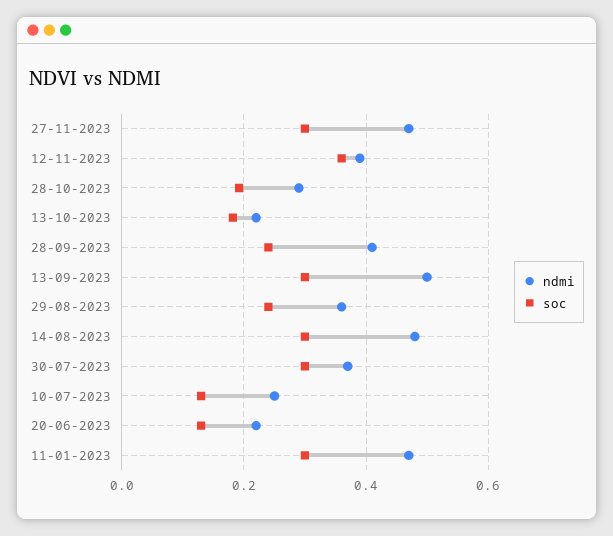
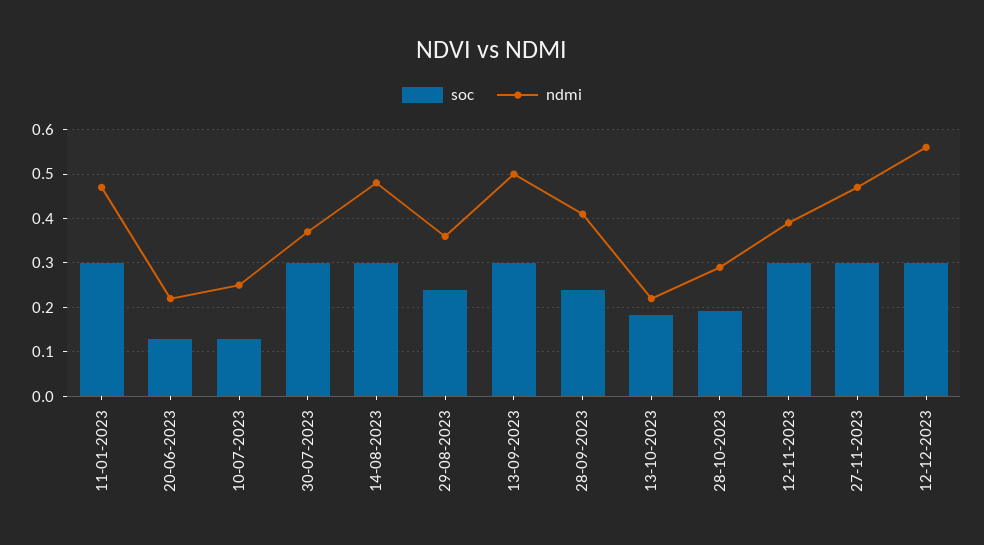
soc, 12-11-2023: 0.36 -> 0.3
soc, 12-12-2023: none -> 0.3
ndmi, 12-12-2023: none -> 0.56

